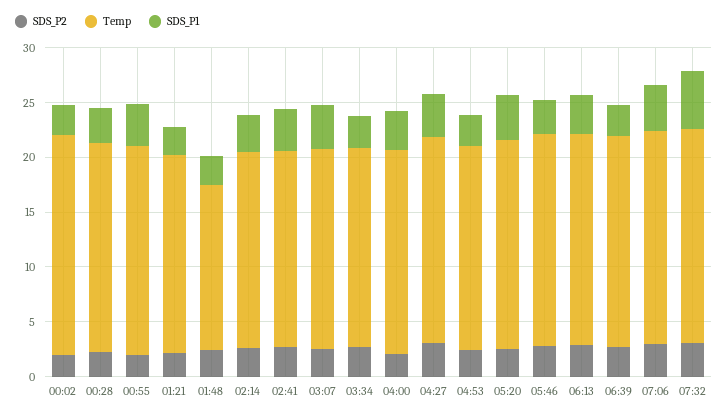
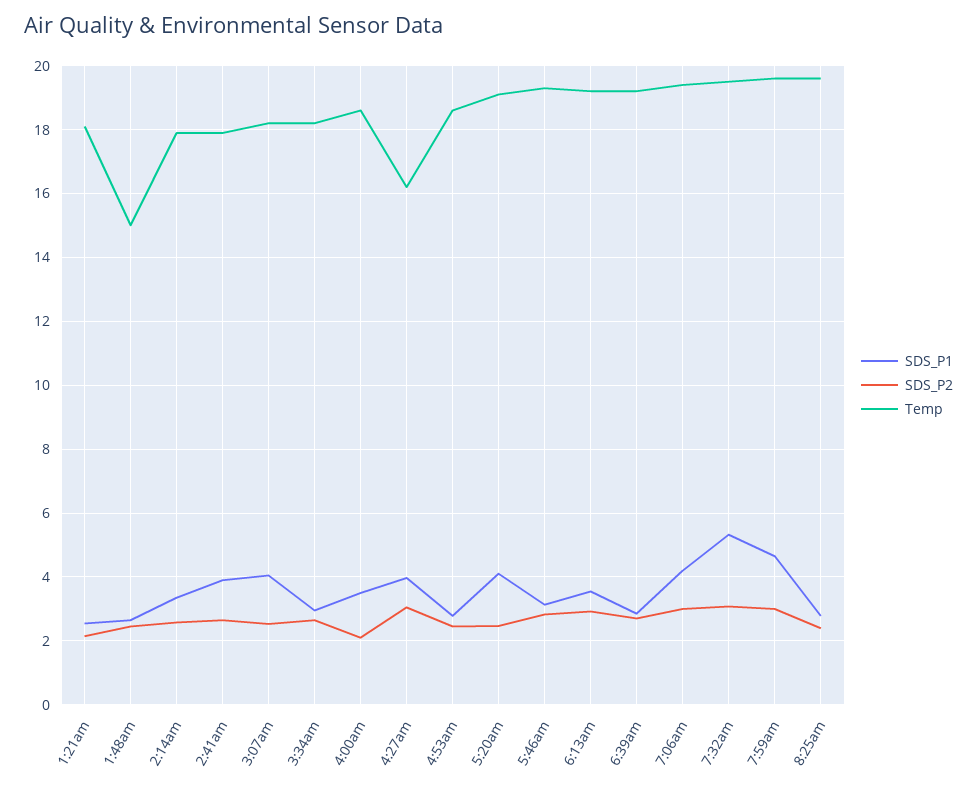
SDS_P2, 00:02: 2 -> none
Temp, 00:02: 20 -> none
SDS_P1, 00:02: 3 -> none
SDS_P2, 00:28: 2 -> none
Temp, 00:28: 19 -> none
SDS_P1, 00:28: 3 -> none
SDS_P2, 00:55: 2 -> none
Temp, 00:55: 19 -> none
SDS_P1, 00:55: 4 -> none
Temp, 04:27: 19 -> 16.2
SDS_P1, 7:59am: none -> 4.6
SDS_P2, 7:59am: none -> 3
Temp, 7:59am: none -> 19.6
SDS_P1, 8:25am: none -> 2.8
SDS_P2, 8:25am: none -> 2.4
Temp, 8:25am: none -> 19.6

